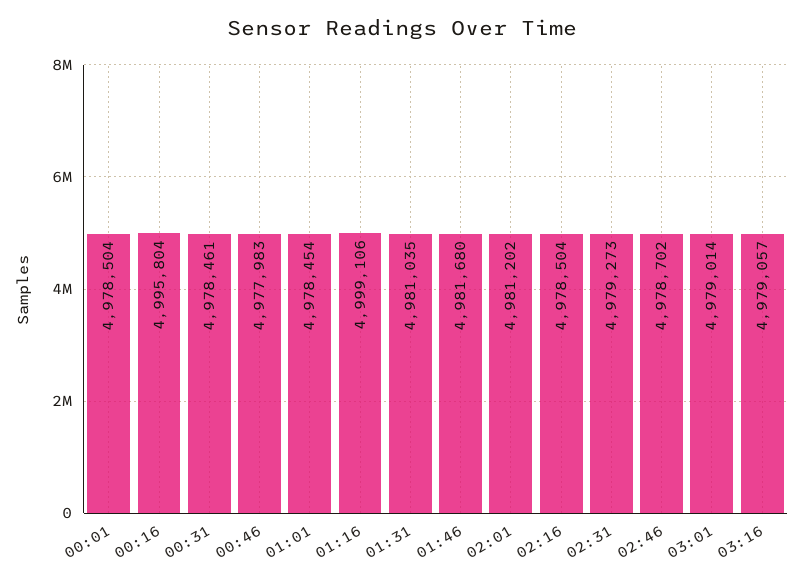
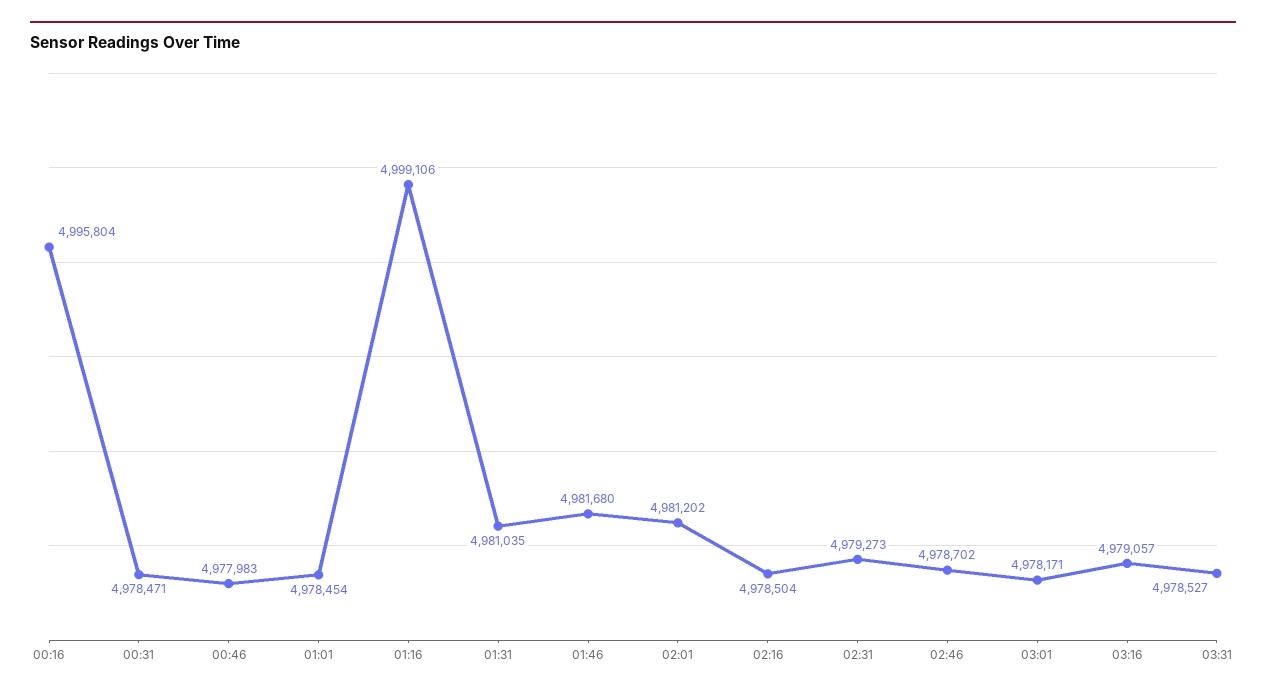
00:01: 4978504 -> none
00:31: 4978461 -> 4978471
03:01: 4979014 -> 4978171
03:31: none -> 4978527

